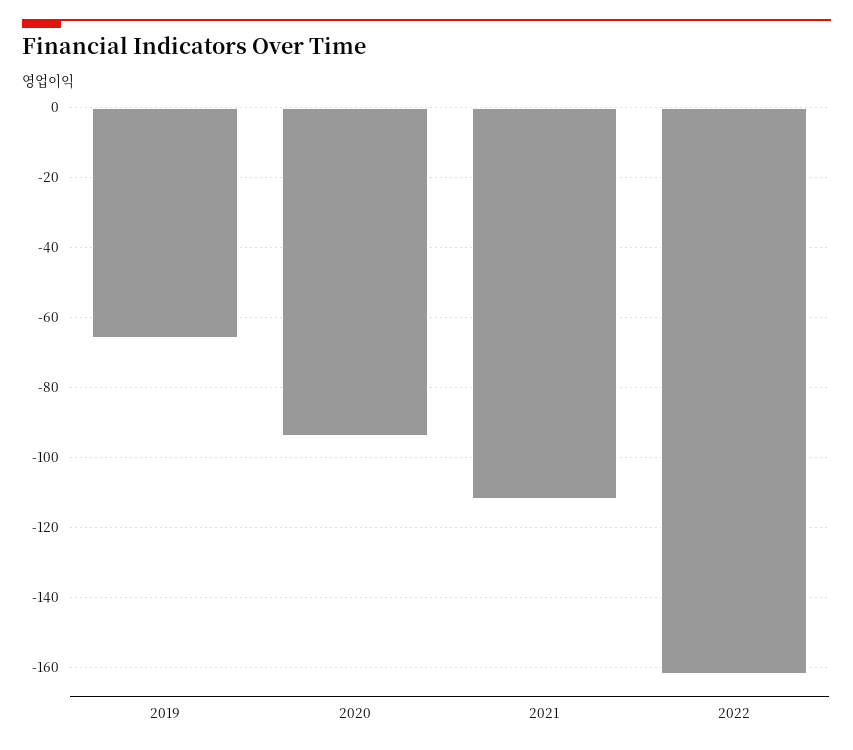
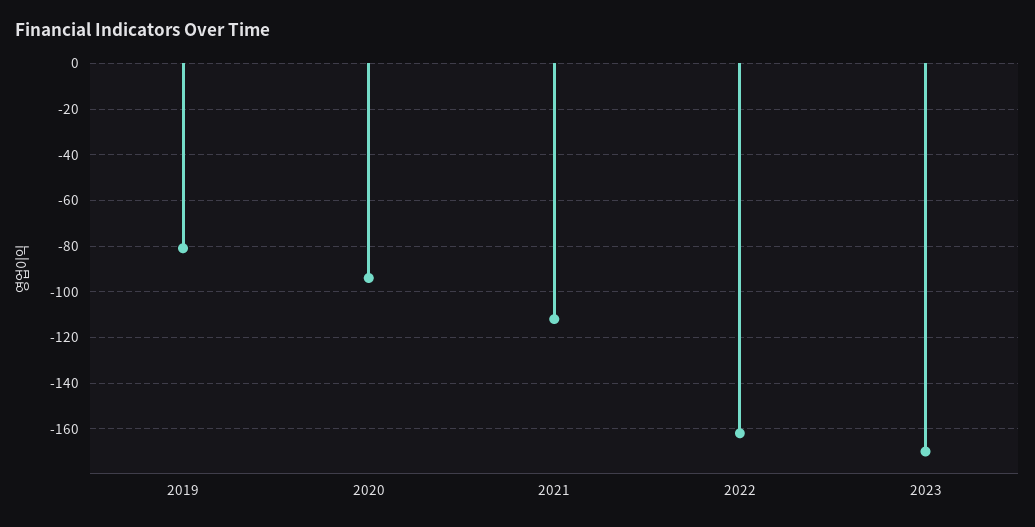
2019: -65 -> -80
2023: none -> -170

